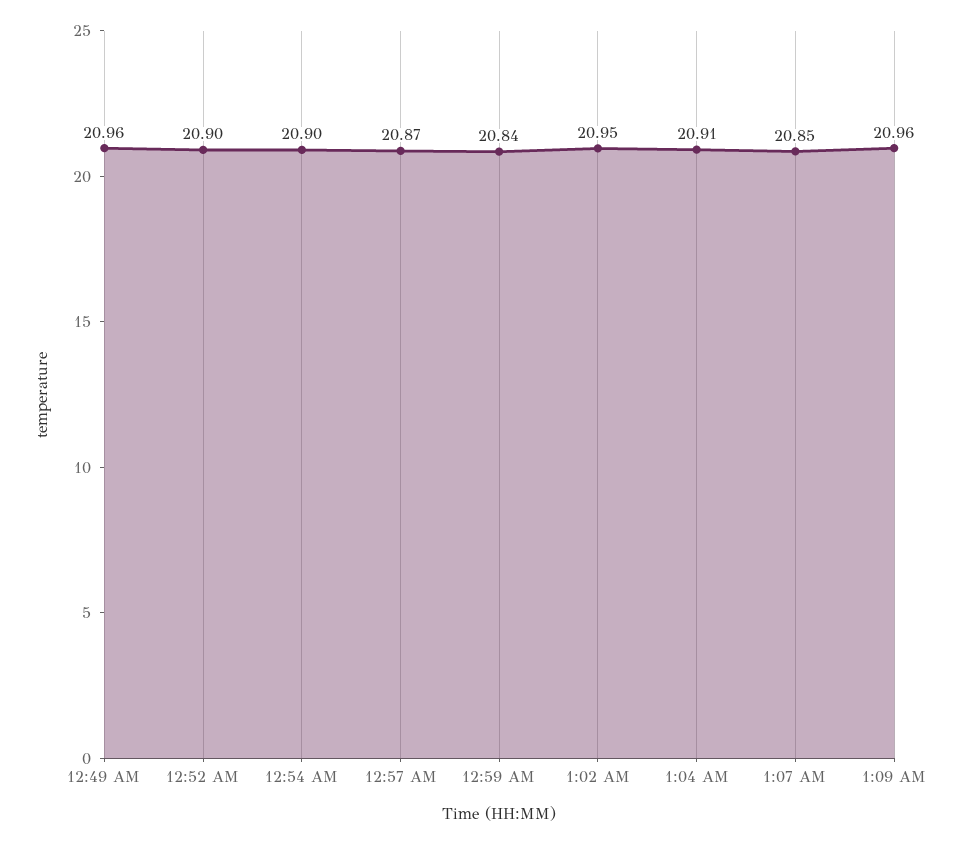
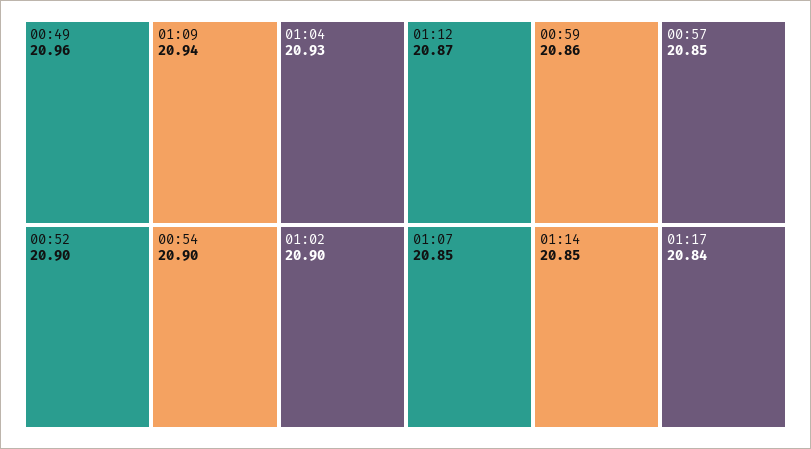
12:57 AM: 20.87 -> 20.85
12:59 AM: 20.84 -> 20.86
1:02 AM: 20.95 -> 20.9
1:04 AM: 20.91 -> 20.93
1:09 AM: 20.96 -> 20.94
01:12: none -> 20.87
01:14: none -> 20.85
01:17: none -> 20.84

